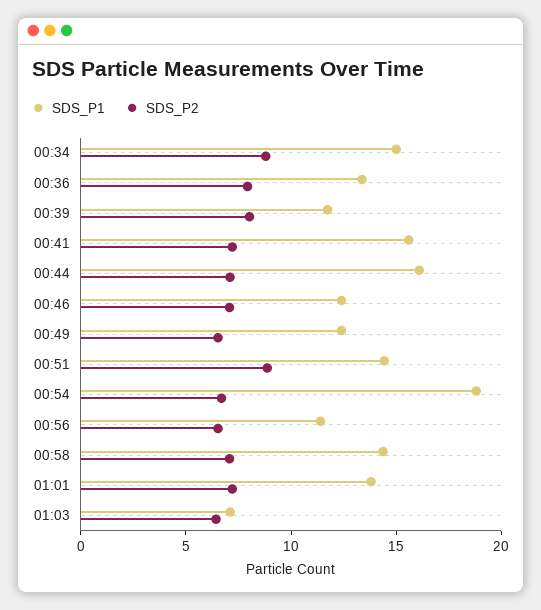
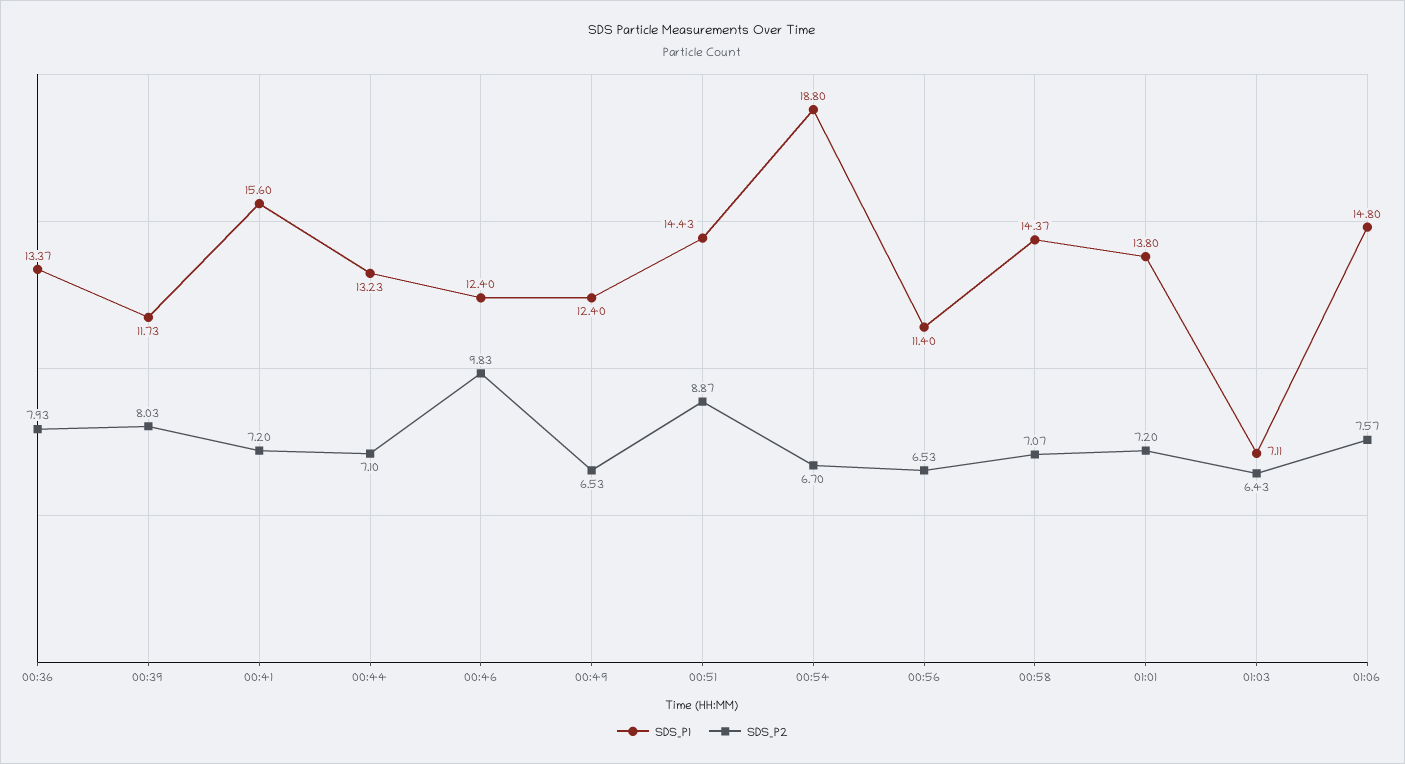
SDS_P1, 00:34: 15 -> none
SDS_P2, 00:34: 9 -> none
SDS_P1, 00:44: 16 -> 13.23
SDS_P2, 00:46: 7 -> 9.83
SDS_P1, 01:06: none -> 14.8
SDS_P2, 01:06: none -> 7.57

